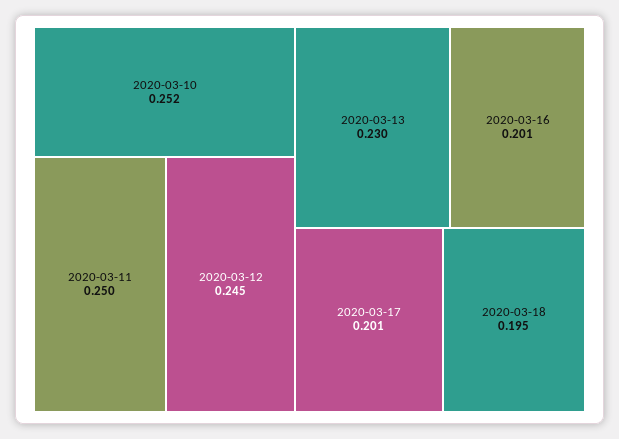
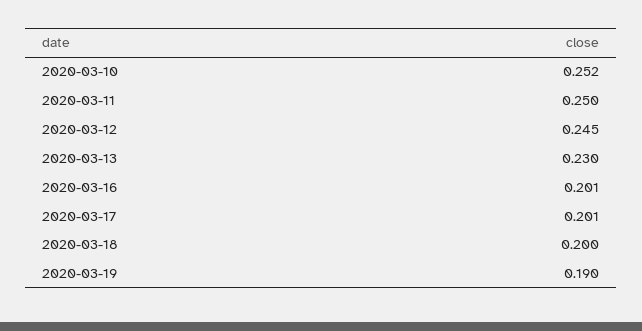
2020-03-18: 0.195 -> 0.2
2020-03-19: none -> 0.19

